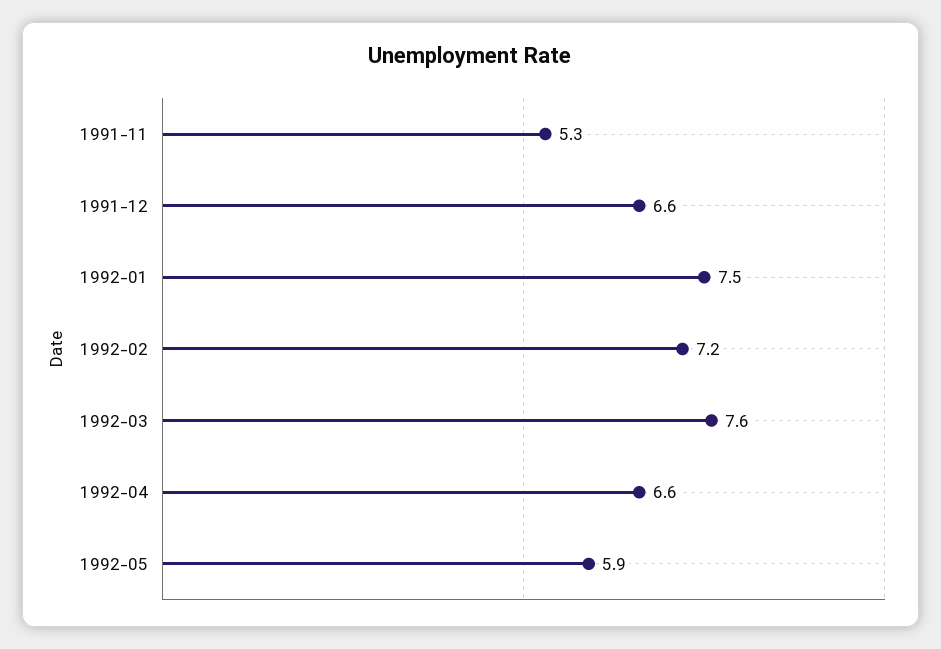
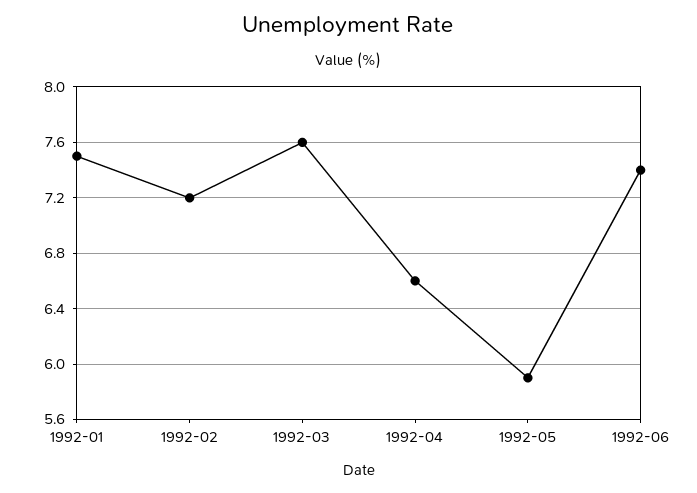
1991-11: 5.3 -> none
1991-12: 6.6 -> none
1992-06: none -> 7.4

